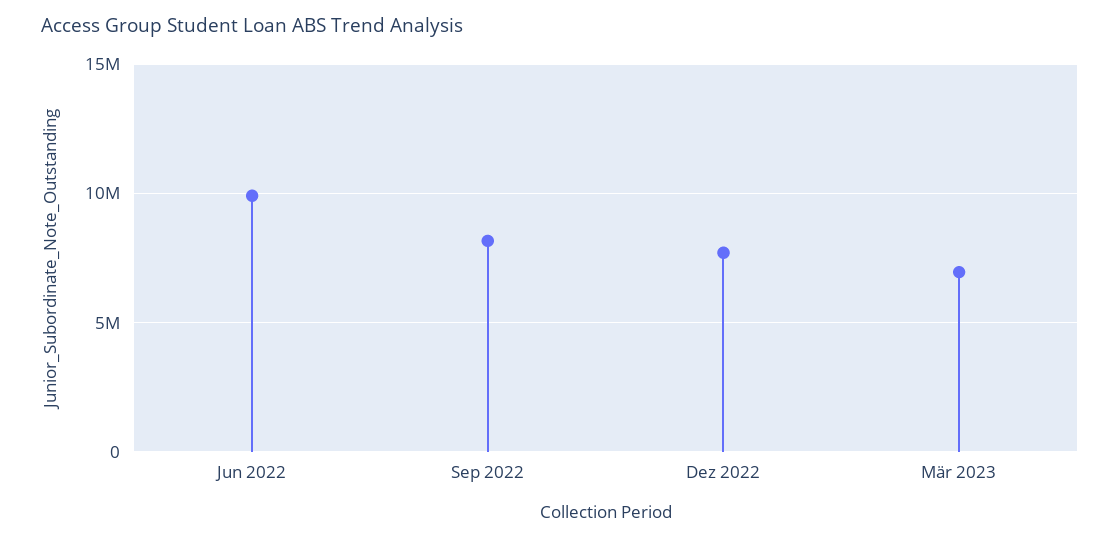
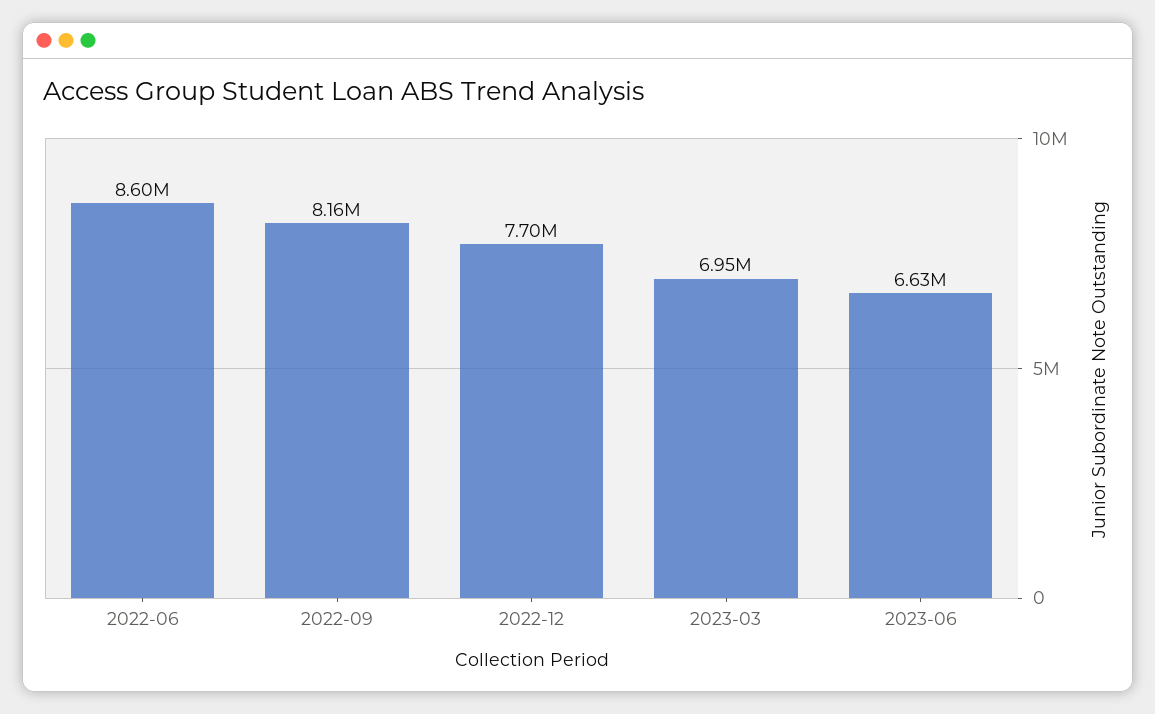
Jun 2022: 10000000 -> 8600000
2023-06: none -> 6630000

